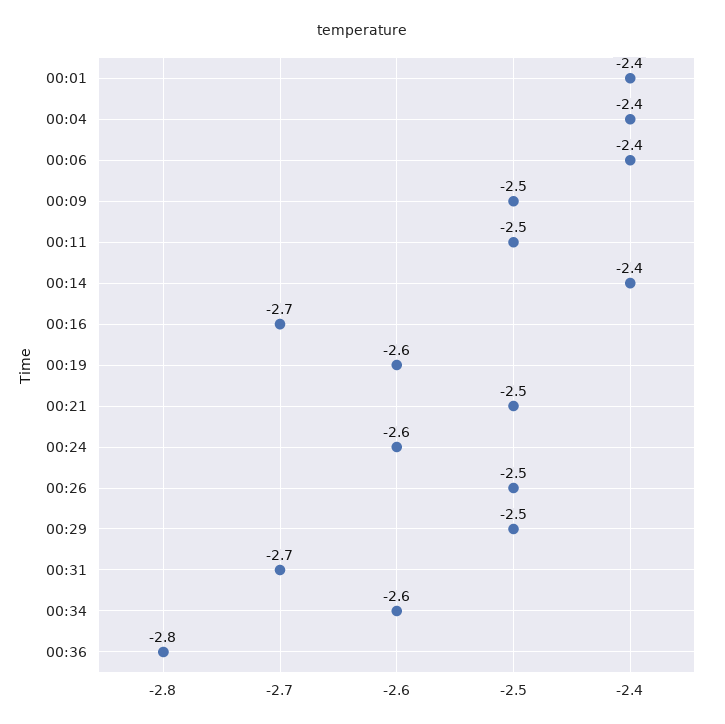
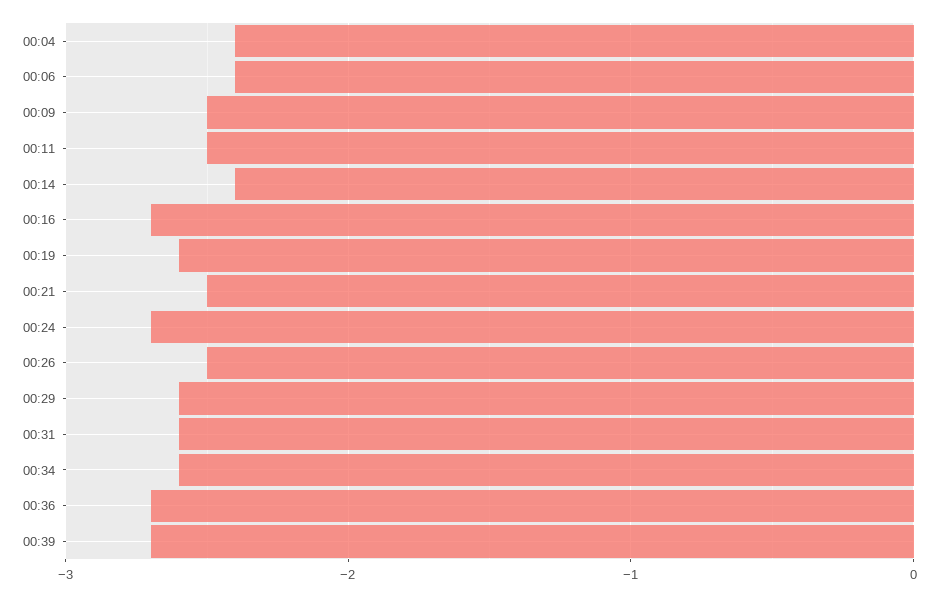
00:01: -2.4 -> none
00:24: -2.6 -> -2.7
00:29: -2.5 -> -2.6
00:31: -2.7 -> -2.6
00:36: -2.8 -> -2.7
00:39: none -> -2.7

